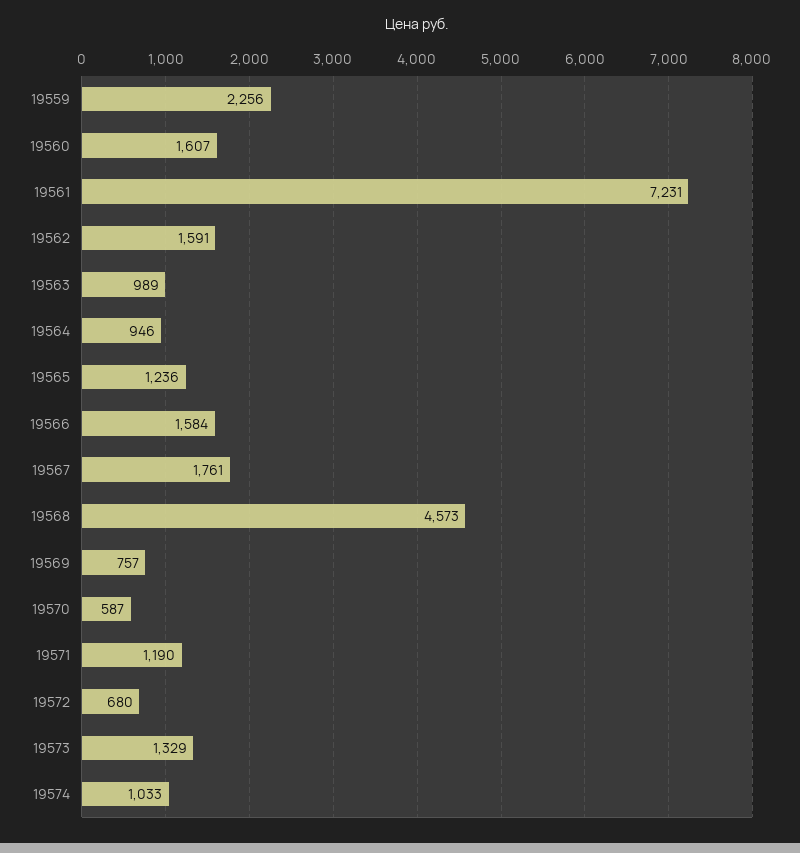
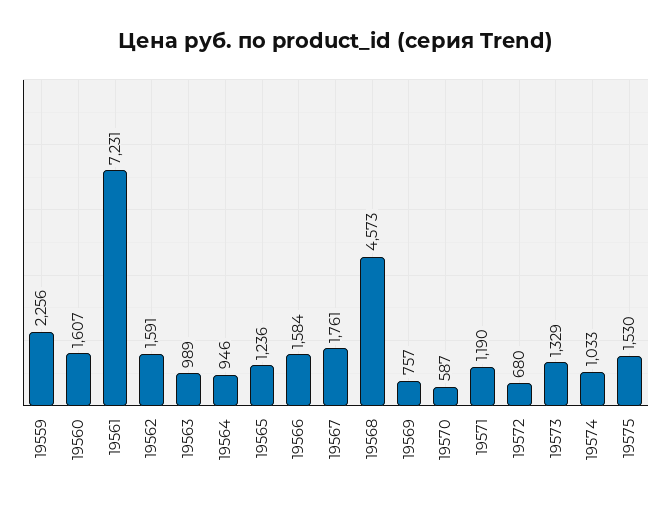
19575: none -> 1530

